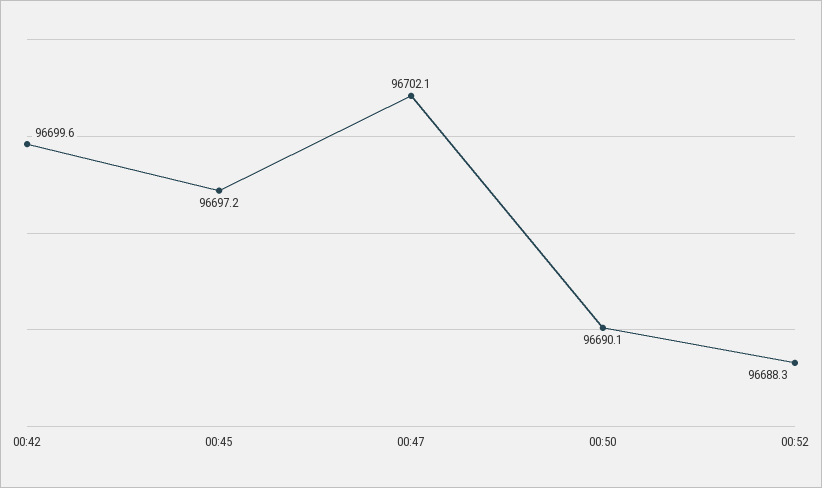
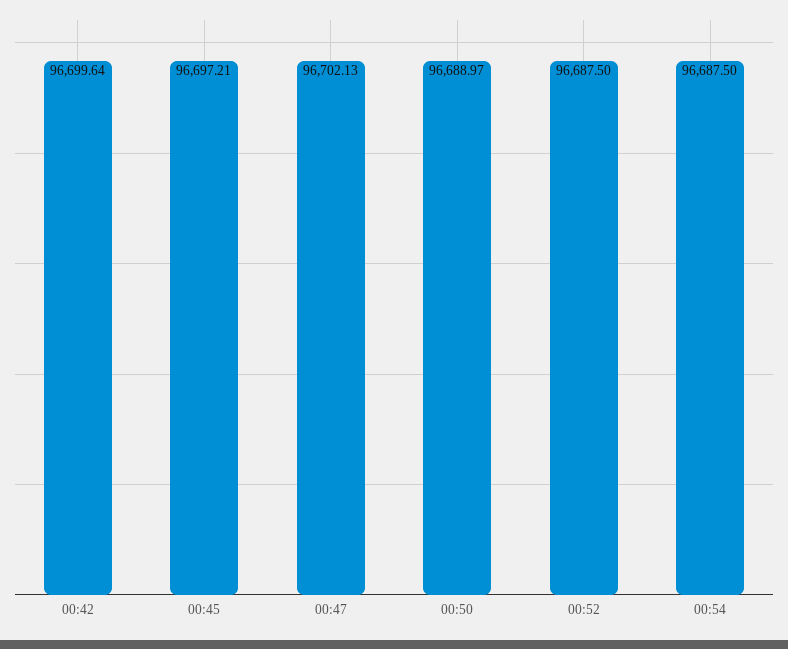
00:50: 96690.1 -> 96688.97
00:52: 96688.3 -> 96687.5
00:54: none -> 96687.5

